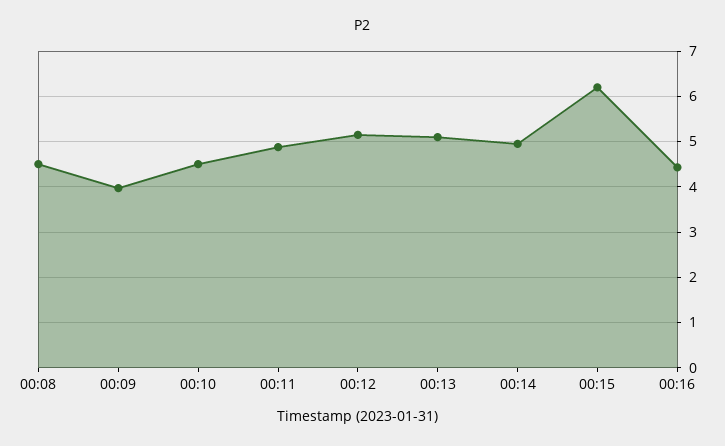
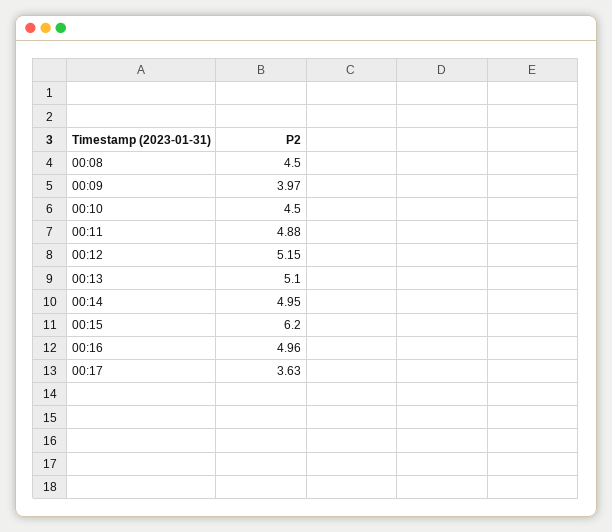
00:16: 4.4 -> 4.96
00:17: none -> 3.63

